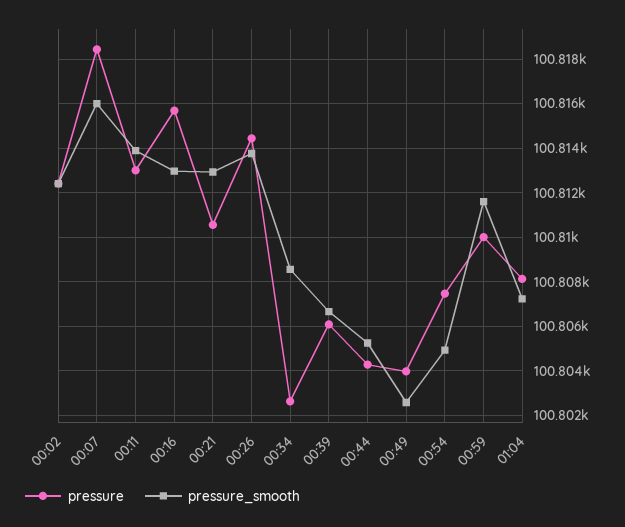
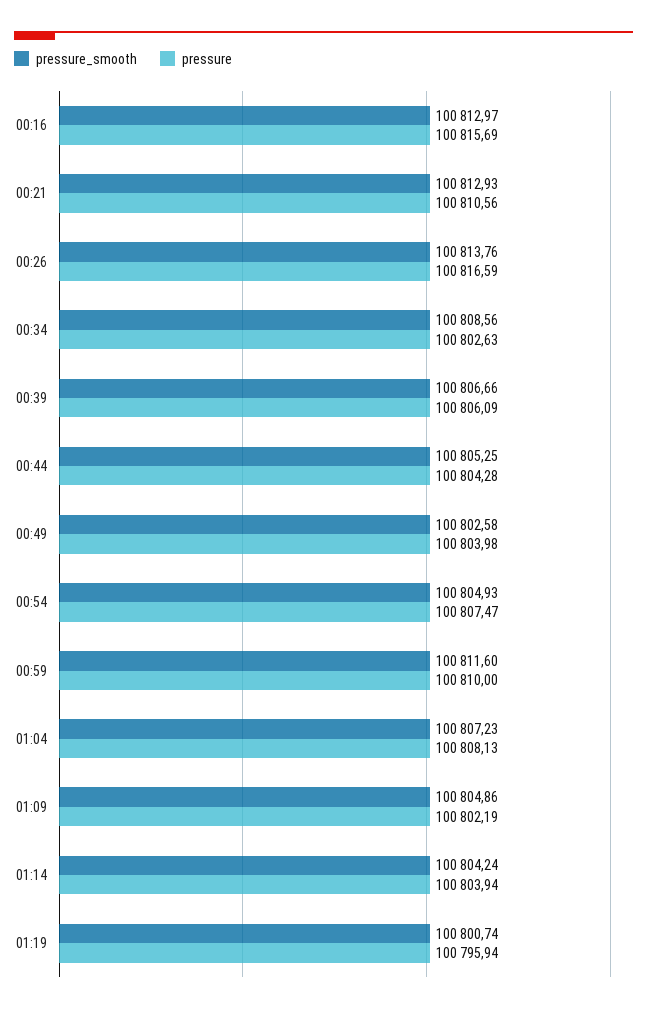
pressure, 00:02: 100812.5 -> none
pressure_smooth, 00:02: 100812.5 -> none
pressure, 00:07: 100818.5 -> none
pressure_smooth, 00:07: 100816 -> none
pressure, 00:11: 100813 -> none
pressure_smooth, 00:11: 100814 -> none
pressure, 00:26: 100814.5 -> 100816.59
pressure_smooth, 01:09: none -> 100804.86
pressure, 01:09: none -> 100802.19
pressure_smooth, 01:14: none -> 100804.24
pressure, 01:14: none -> 100803.94
pressure_smooth, 01:19: none -> 100800.74
pressure, 01:19: none -> 100795.94

